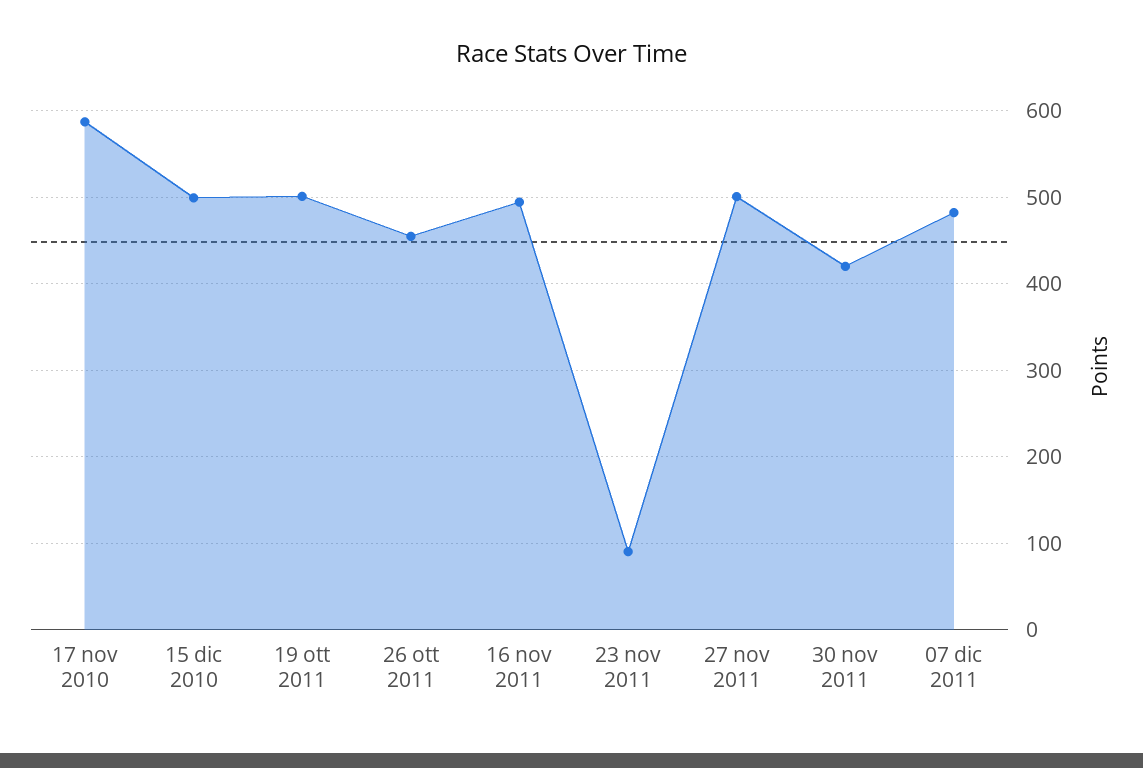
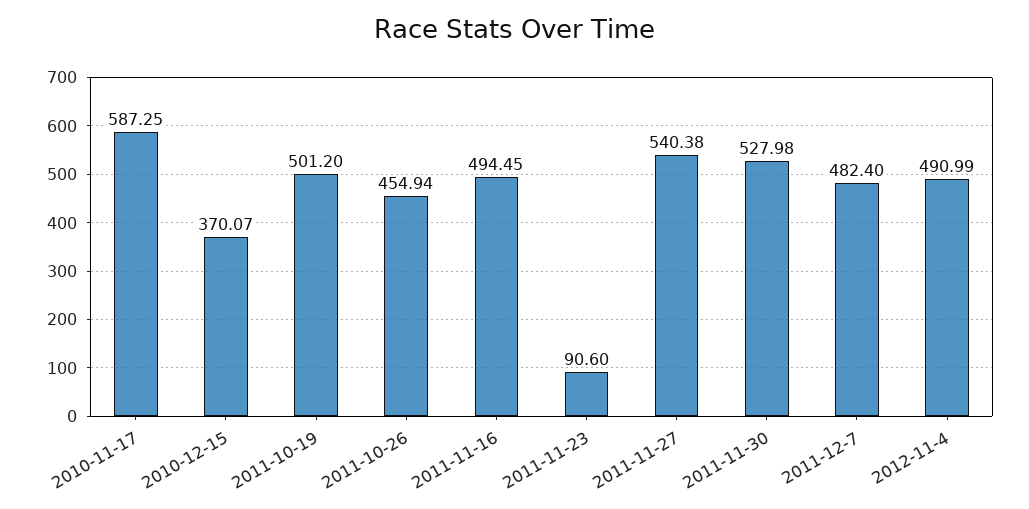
15 dic 2010: 500 -> 370.07
27 nov 2011: 500 -> 540.38
30 nov 2011: 420 -> 527.98
2012-11-4: none -> 490.99

